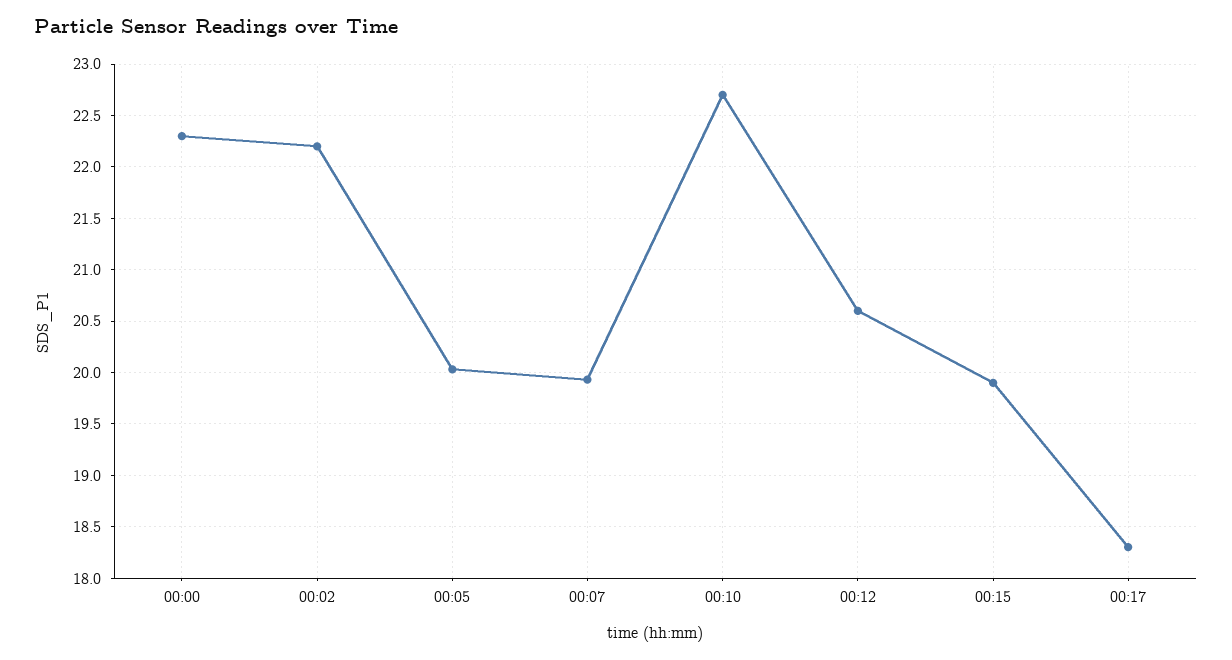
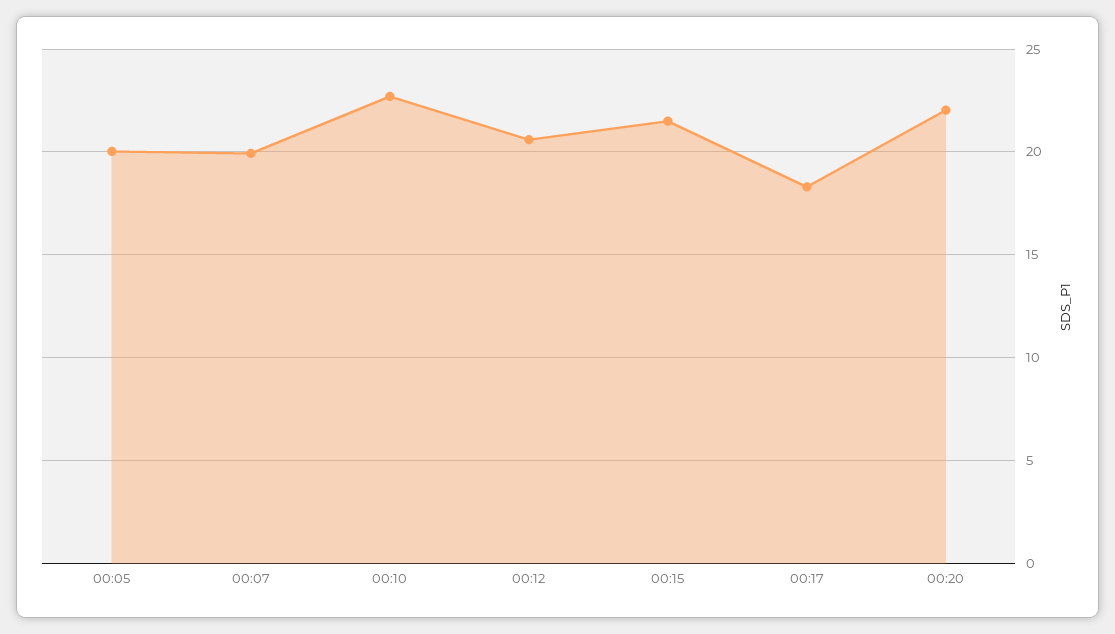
00:00: 22.3 -> none
00:02: 22.2 -> none
00:15: 19.9 -> 21.5
00:20: none -> 22

